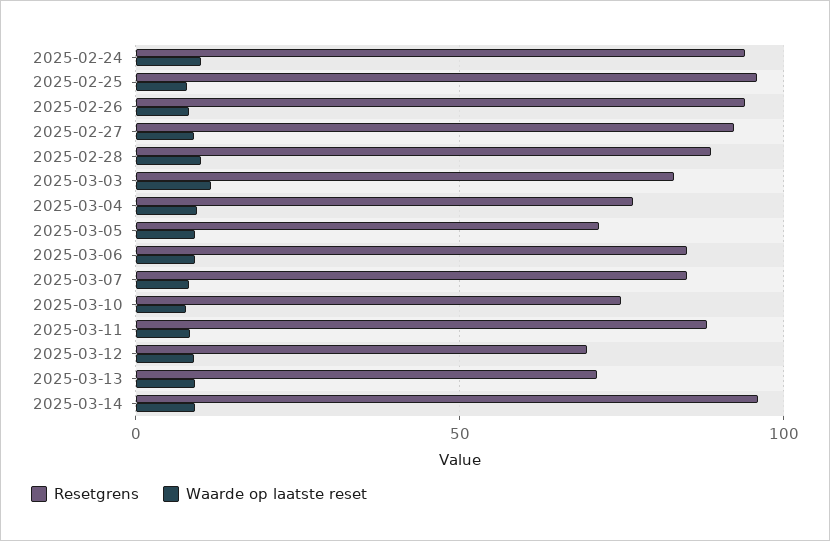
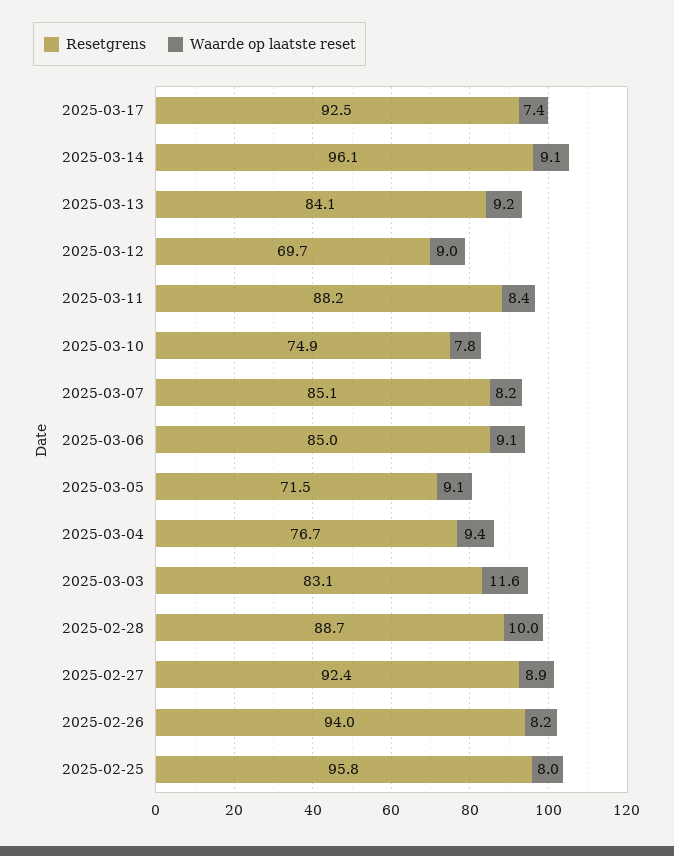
Resetgrens, 2025-02-24: 95 -> none
Waarde op laatste reset, 2025-02-24: 10 -> none
Resetgrens, 2025-03-13: 70 -> 84.1
Resetgrens, 2025-03-17: none -> 92.5
Waarde op laatste reset, 2025-03-17: none -> 7.4

